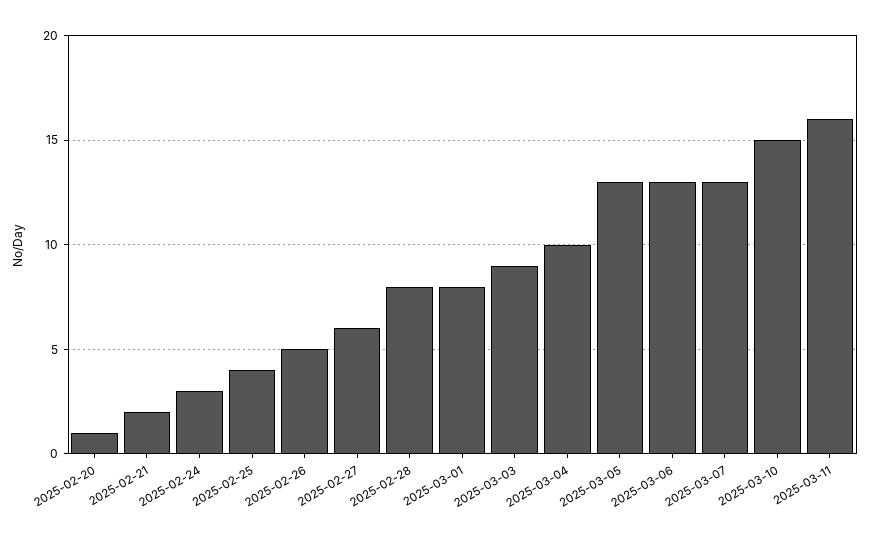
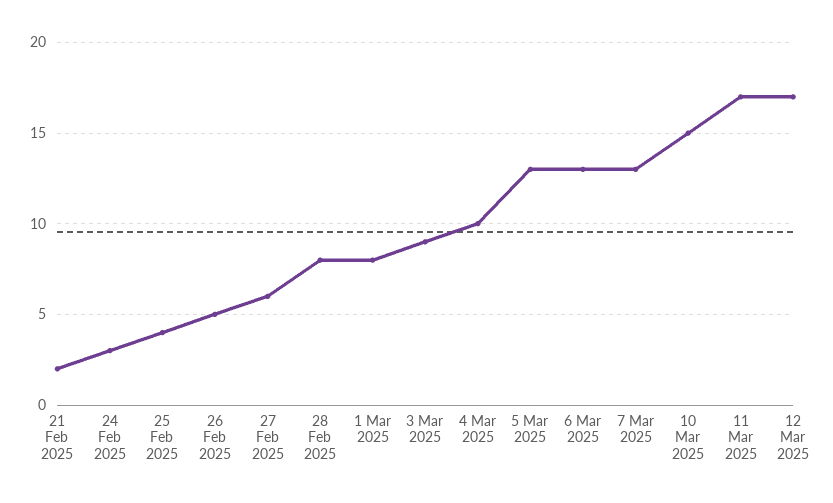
2025-02-20: 1 -> none
2025-03-11: 16 -> 17
12 Mar 2025: none -> 17

